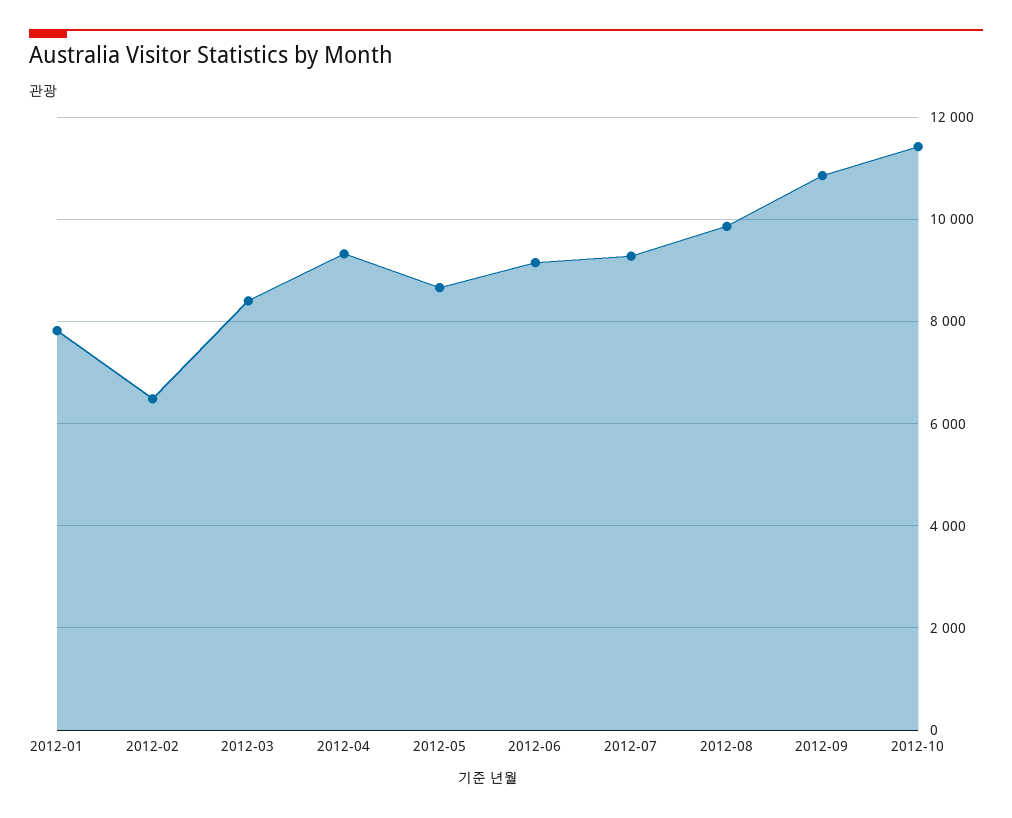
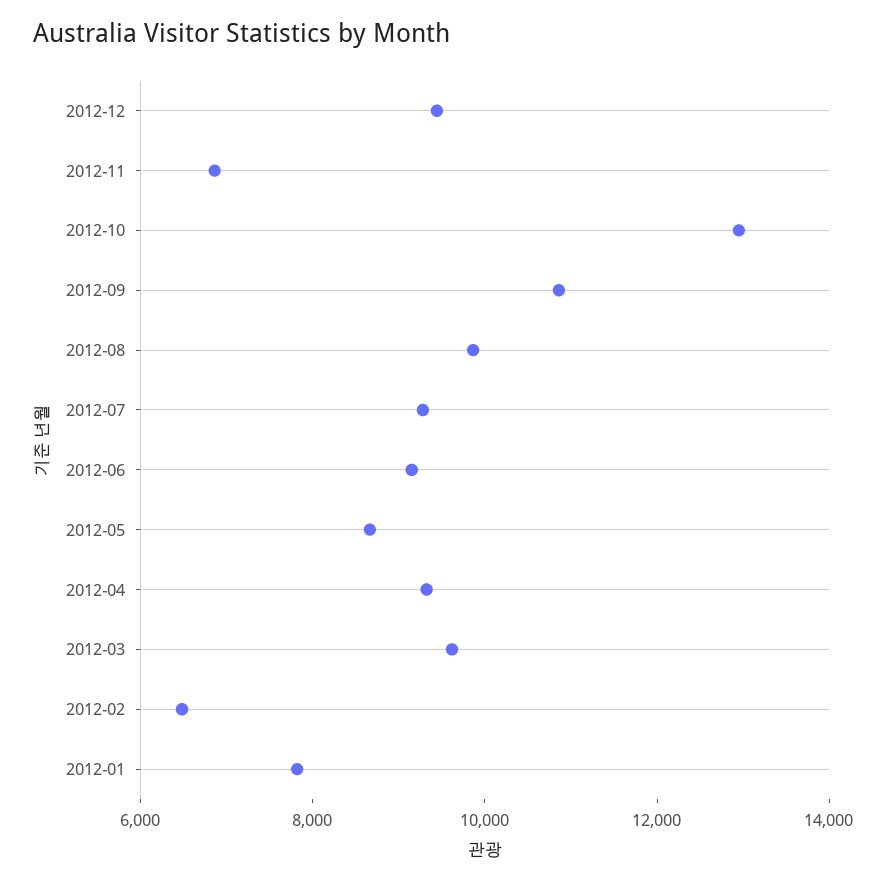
2012-03: 8400 -> 9500
2012-10: 11400 -> 13000
2012-12: none -> 9500
2012-11: none -> 7000

